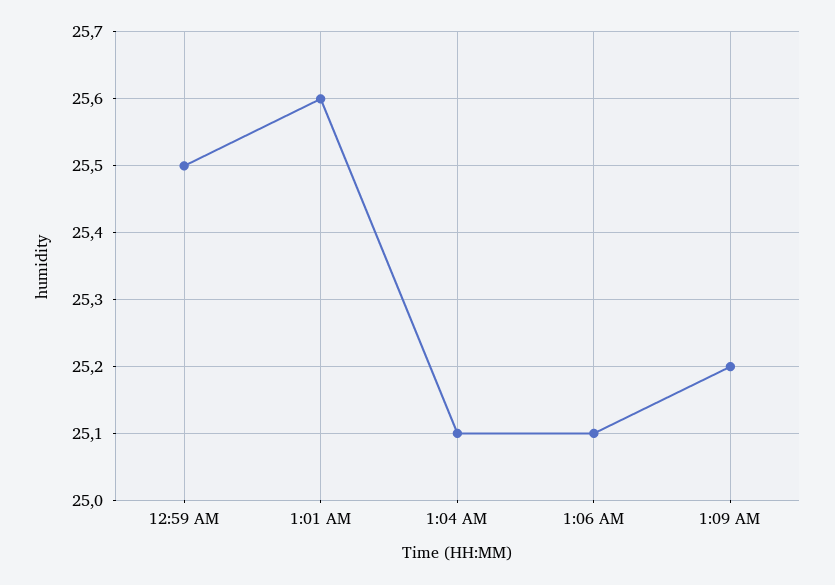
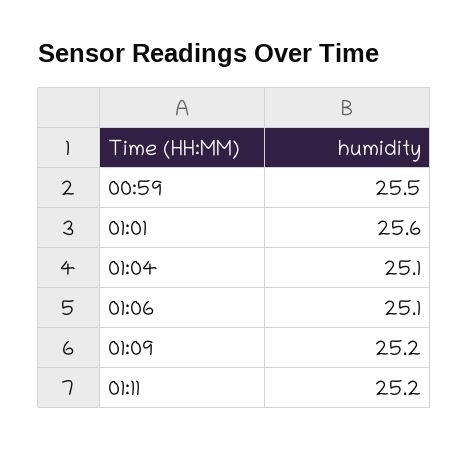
01:11: none -> 25.2

